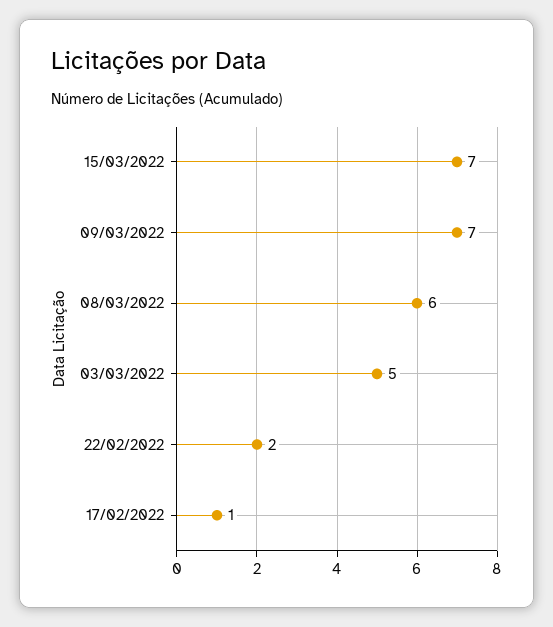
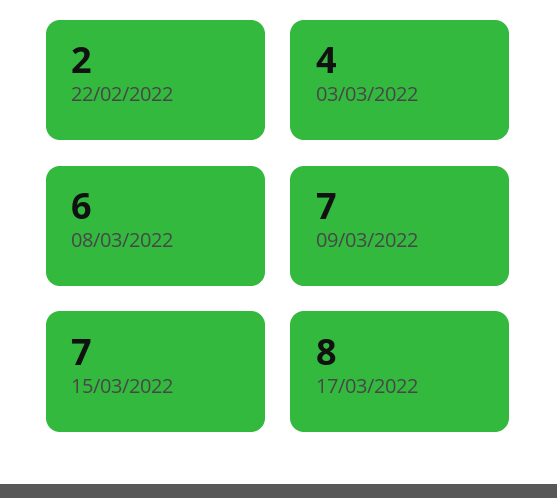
03/03/2022: 5 -> 4
17/02/2022: 1 -> none
17/03/2022: none -> 8

